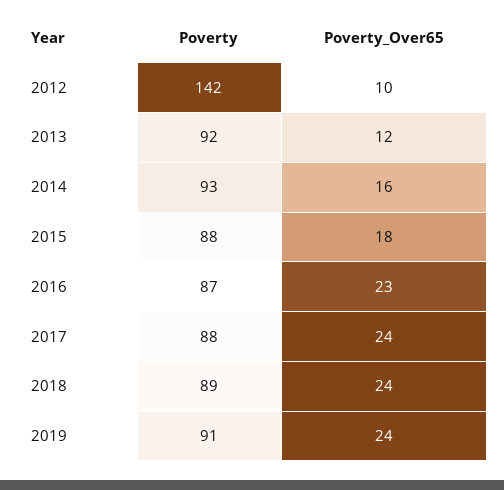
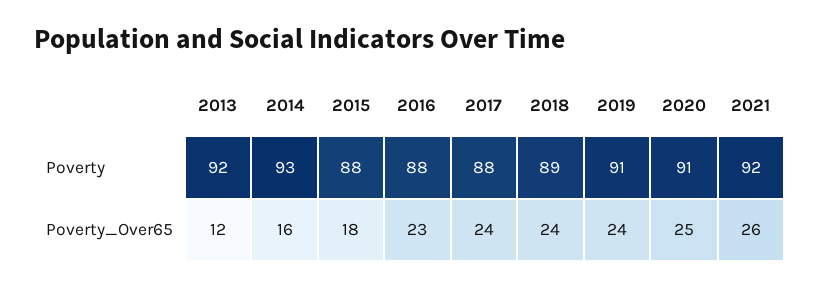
Poverty, 2012: 142 -> none
Poverty_Over65, 2012: 10 -> none
Poverty, 2016: 87 -> 88
Poverty, 2020: none -> 91
Poverty, 2021: none -> 92
Poverty_Over65, 2020: none -> 25
Poverty_Over65, 2021: none -> 26

